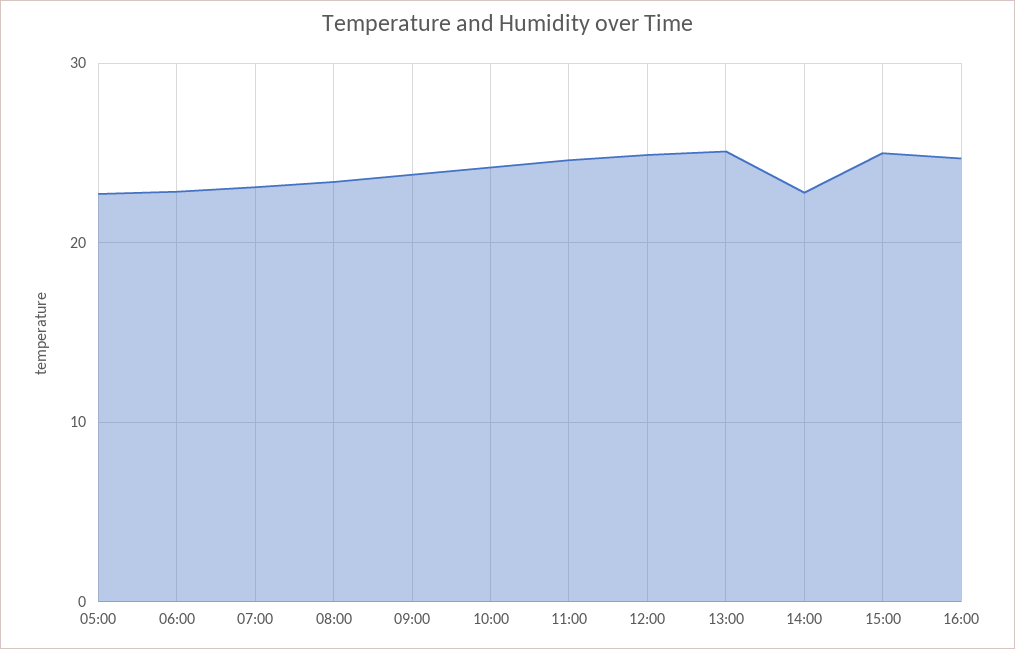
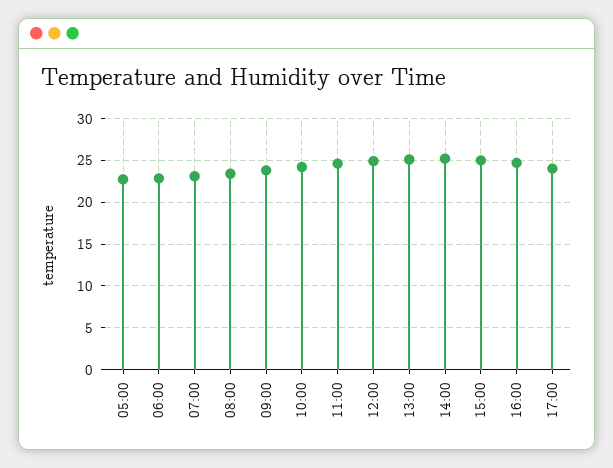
14:00: 23 -> 25
17:00: none -> 24

